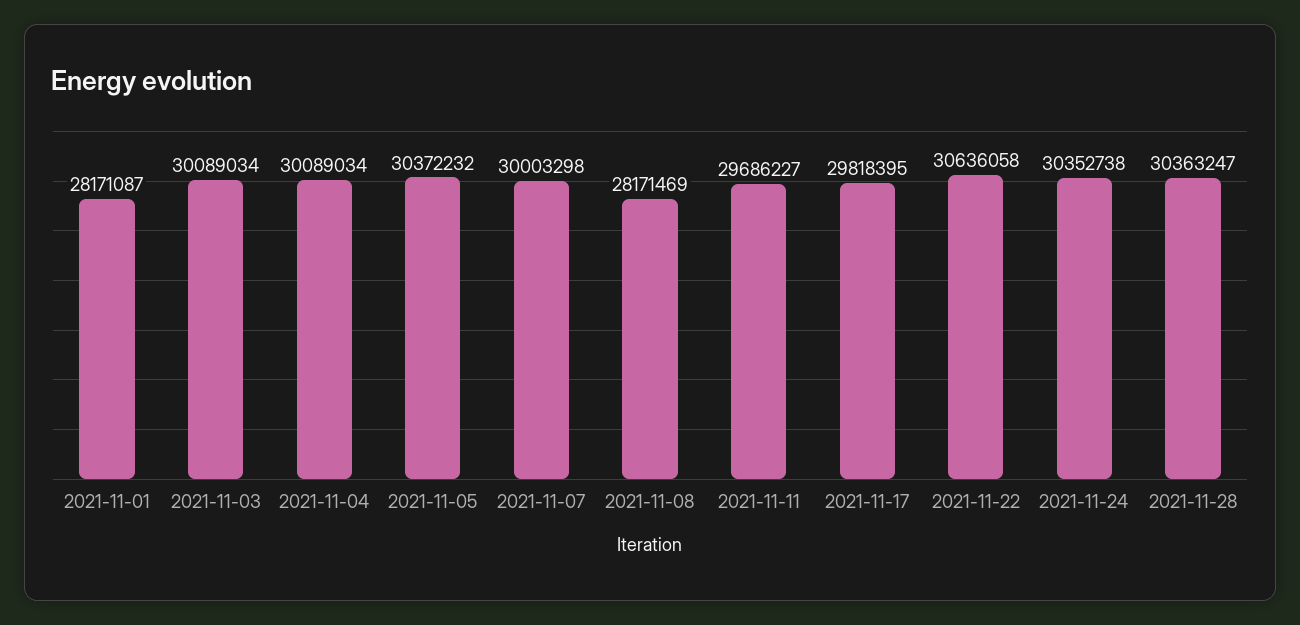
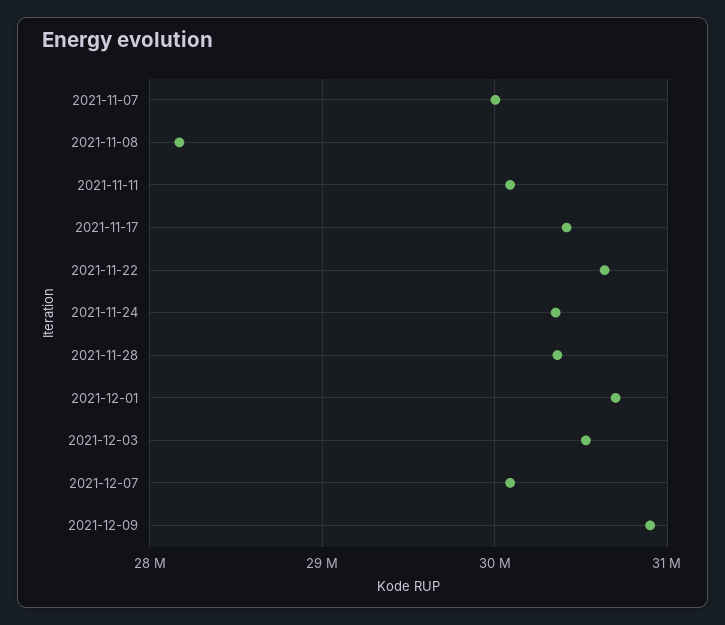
2021-11-01: 28171087 -> none
2021-11-03: 30089034 -> none
2021-11-04: 30089034 -> none
2021-11-05: 30372232 -> none
2021-11-11: 29686227 -> 30100000
2021-11-17: 29818395 -> 30400000
2021-12-01: none -> 30700000
2021-12-03: none -> 30500000
2021-12-07: none -> 30100000
2021-12-09: none -> 30900000

